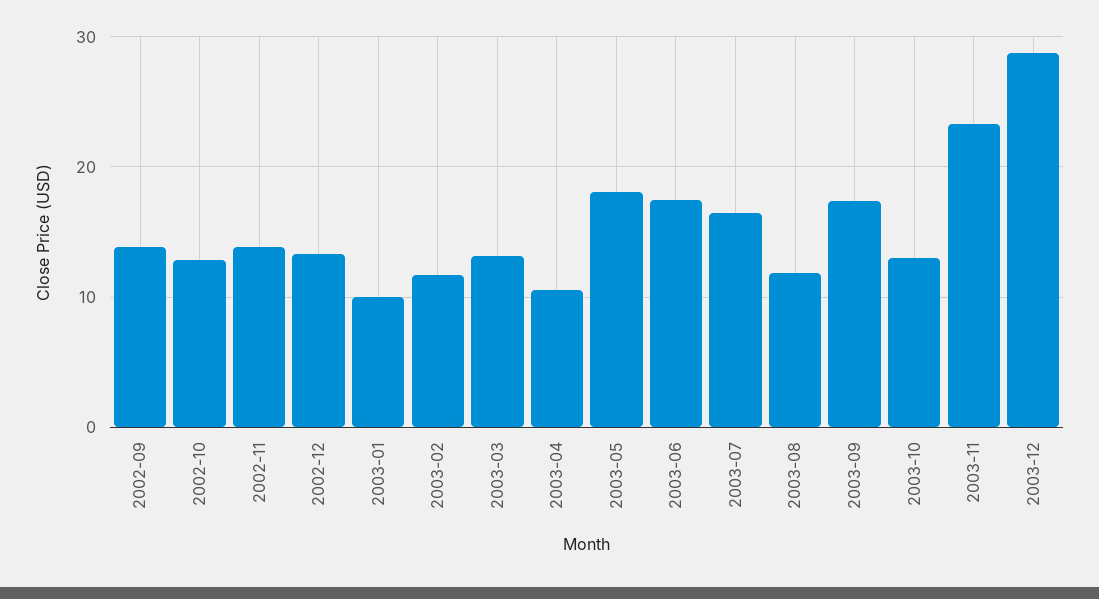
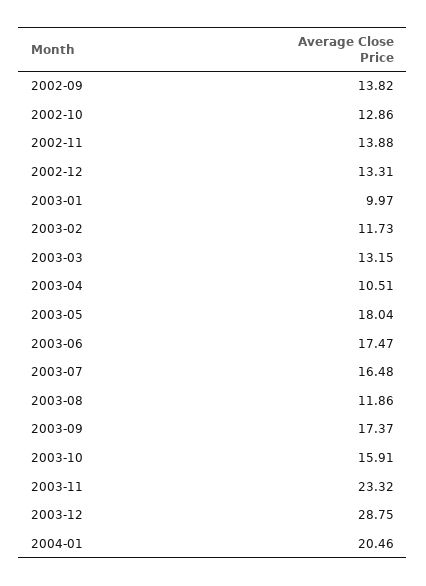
2003-10: 13 -> 15.91
2004-01: none -> 20.46

